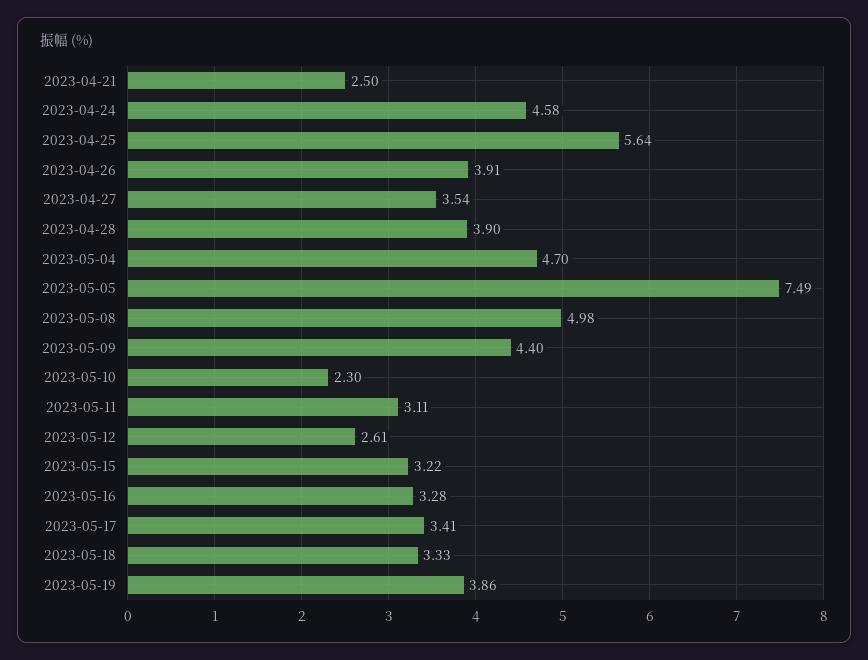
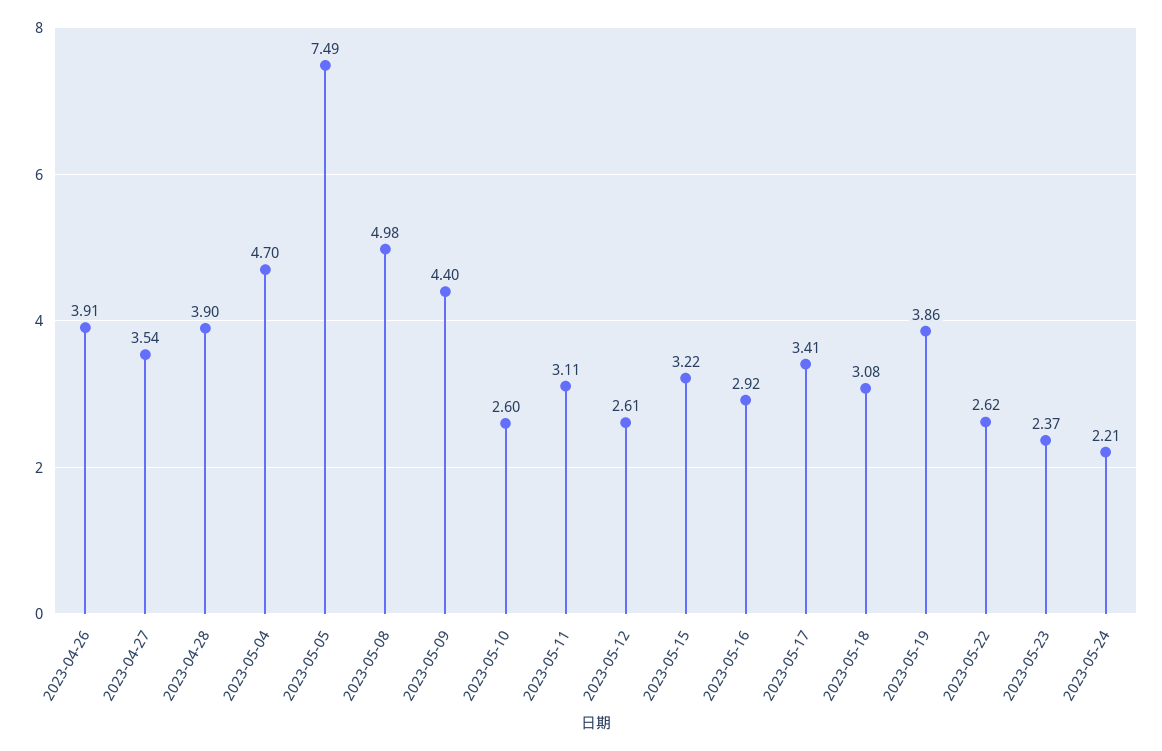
2023-04-21: 2.5 -> none
2023-04-24: 4.58 -> none
2023-04-25: 5.64 -> none
2023-05-10: 2.3 -> 2.6
2023-05-16: 3.28 -> 2.92
2023-05-18: 3.33 -> 3.08
2023-05-22: none -> 2.62
2023-05-23: none -> 2.37
2023-05-24: none -> 2.21

